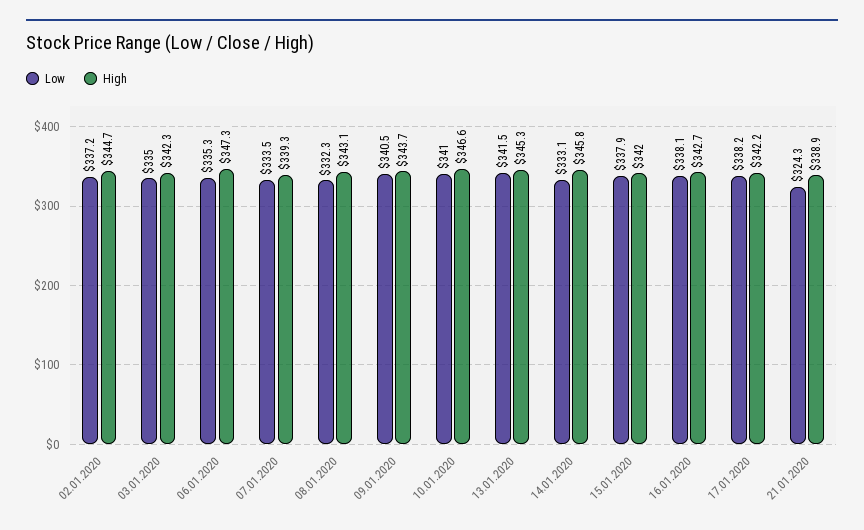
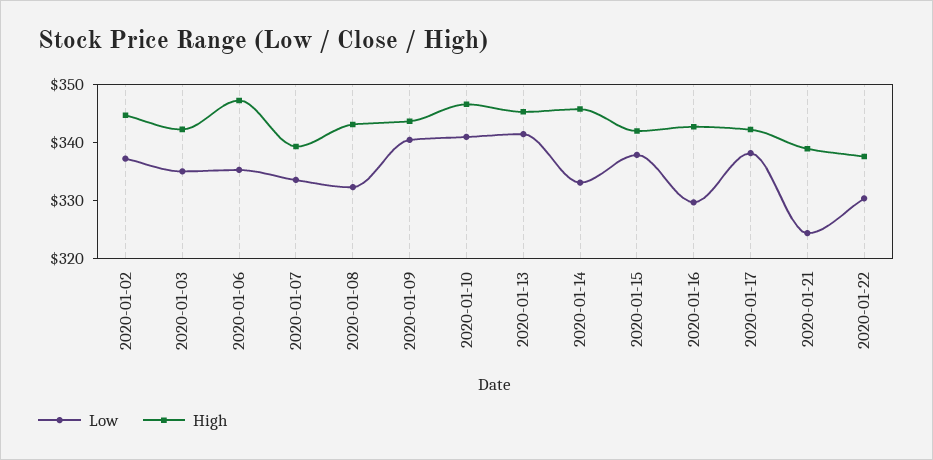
Low, 16.01.2020: 338.1 -> 330
Low, 2020-01-22: none -> 330
High, 2020-01-22: none -> 338

